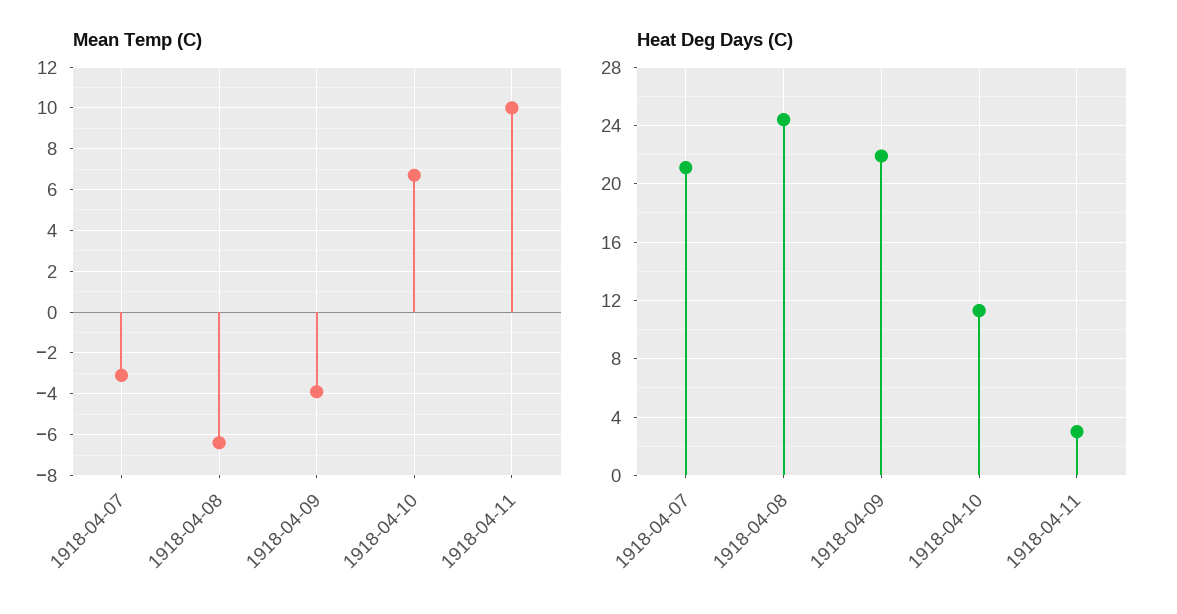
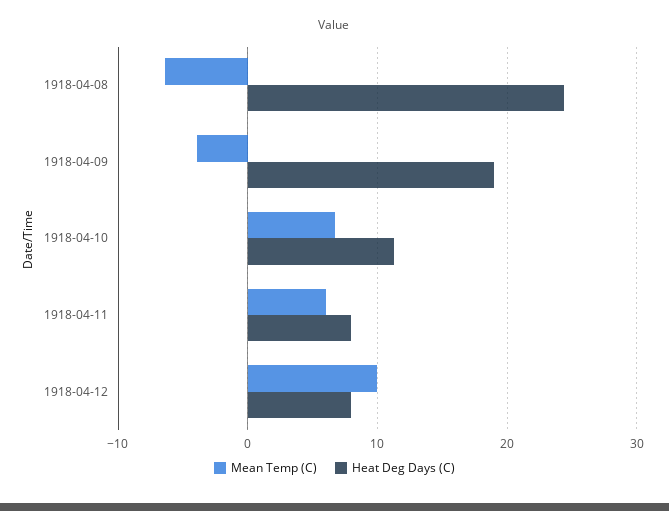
Mean Temp (C), 1918-04-07: -3 -> none
Mean Temp (C), 1918-04-11: 10 -> 6
Heat Deg Days (C), 1918-04-07: 21 -> none
Heat Deg Days (C), 1918-04-09: 22 -> 19
Heat Deg Days (C), 1918-04-11: 3 -> 8
Mean Temp (C), 1918-04-12: none -> 10
Heat Deg Days (C), 1918-04-12: none -> 8

